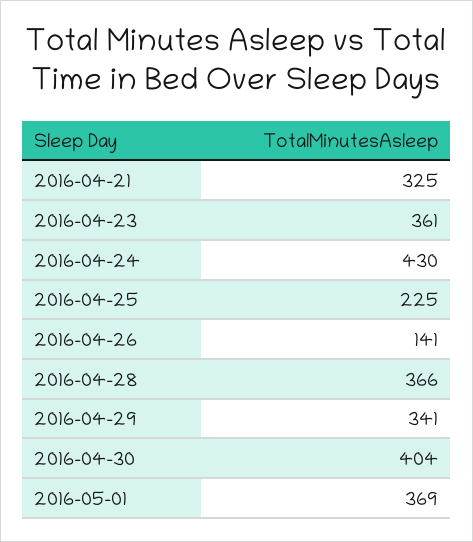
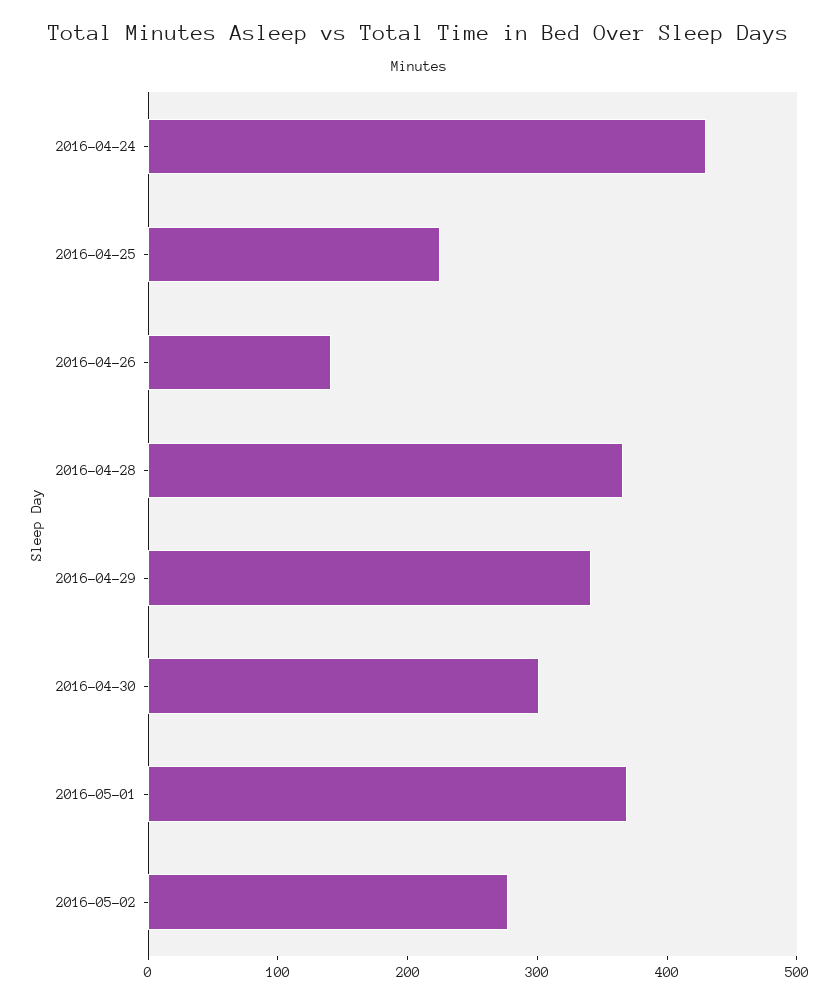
2016-04-21: 325 -> none
2016-04-23: 361 -> none
2016-04-30: 404 -> 300
2016-05-02: none -> 280

